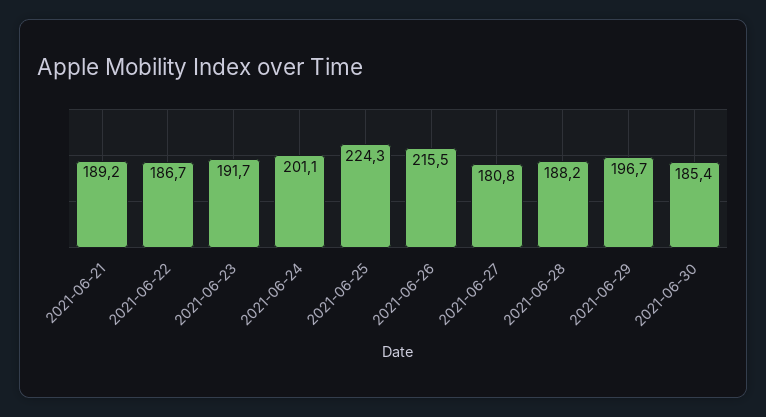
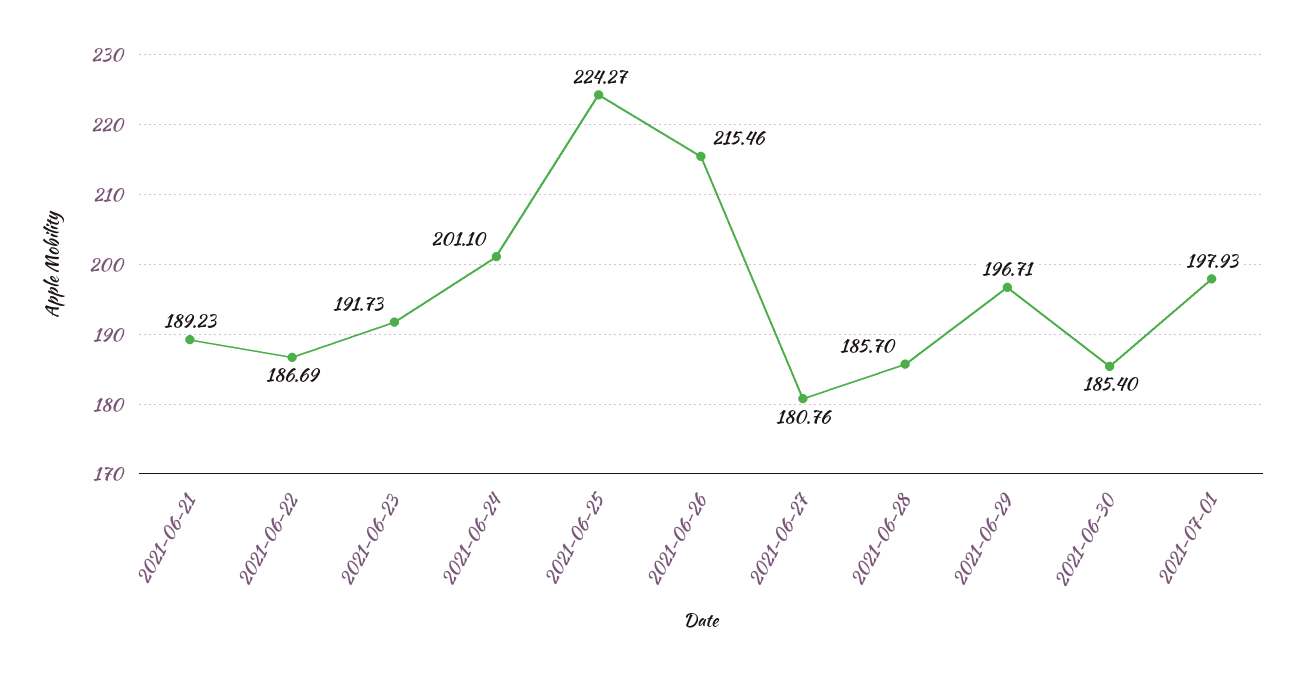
2021-06-28: 188.2 -> 185.7
2021-07-01: none -> 197.93

